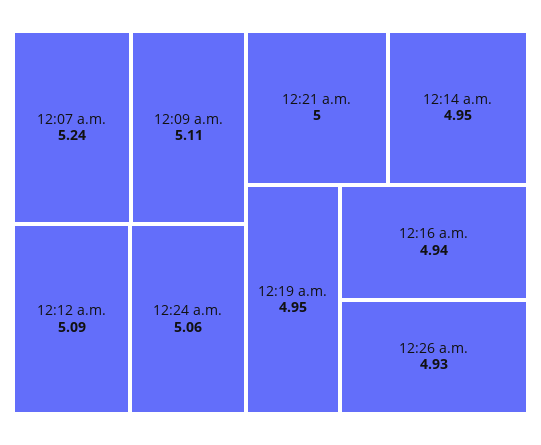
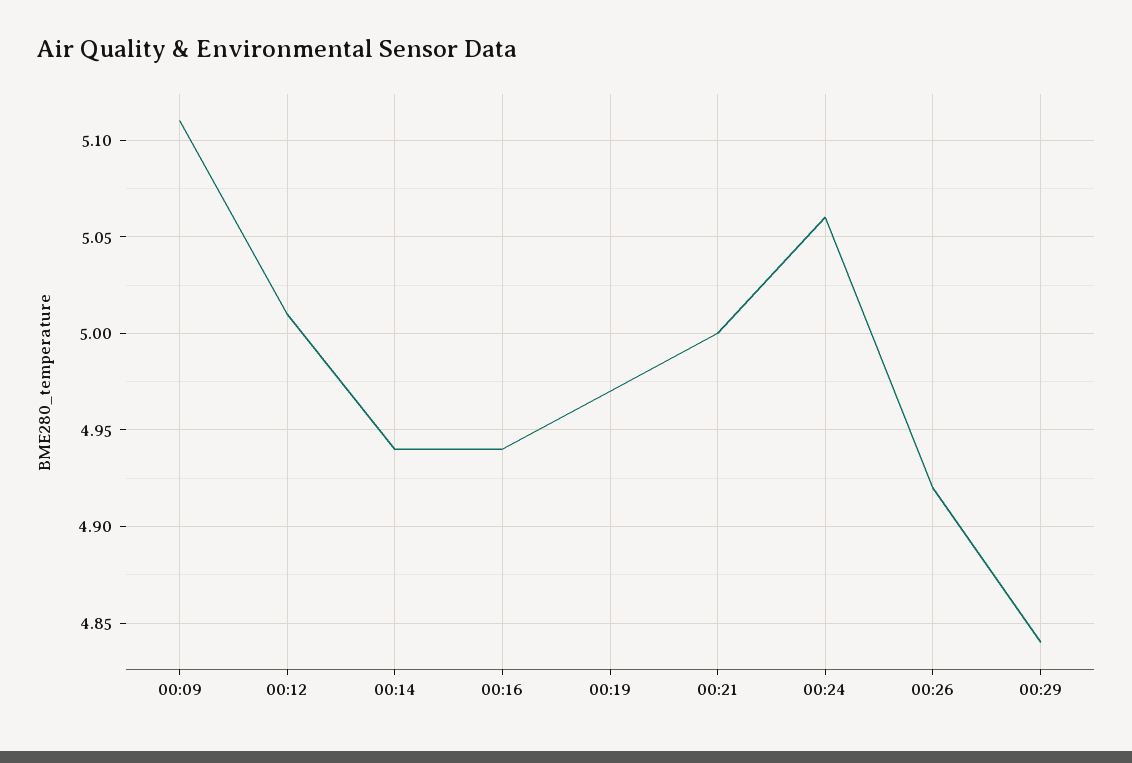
12:07 a.m.: 5.24 -> none
12:12 a.m.: 5.09 -> 5.01
12:14 a.m.: 4.95 -> 4.94
12:19 a.m.: 4.95 -> 4.97
12:26 a.m.: 4.93 -> 4.92
00:29: none -> 4.84

